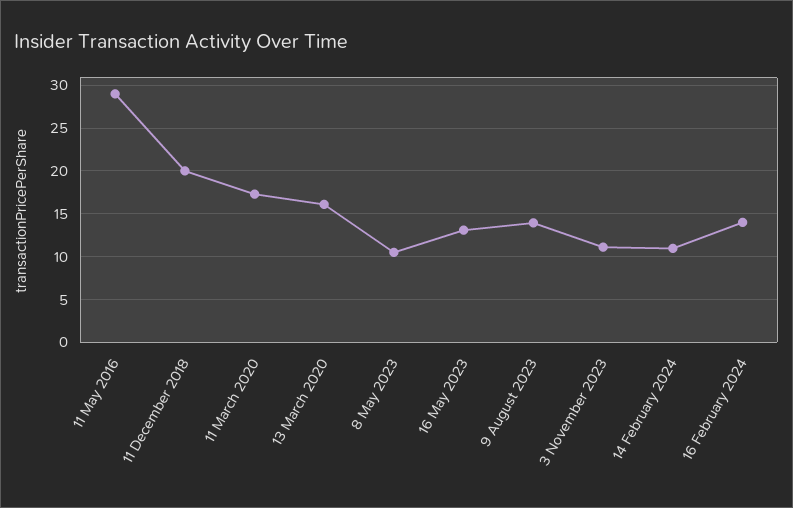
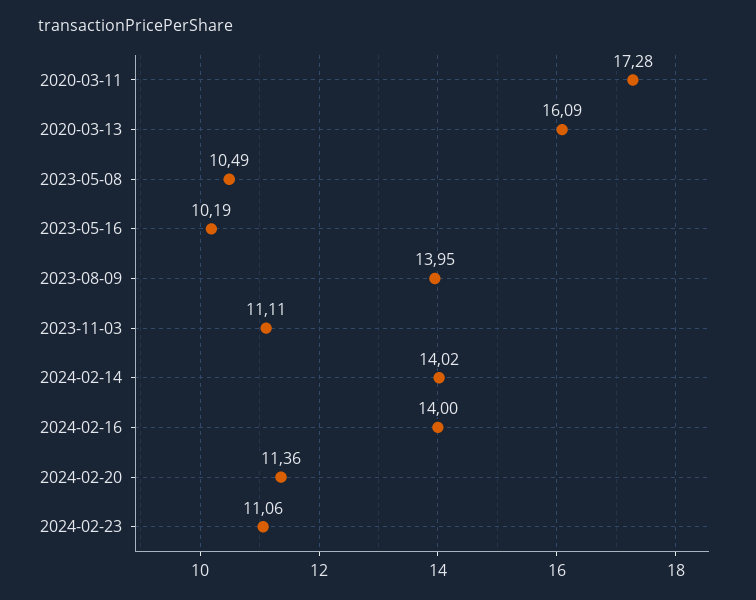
11 May 2016: 29 -> none
11 December 2018: 20 -> none
16 May 2023: 13 -> 10.19
14 February 2024: 11 -> 14.02
2024-02-20: none -> 11.36
2024-02-23: none -> 11.06

